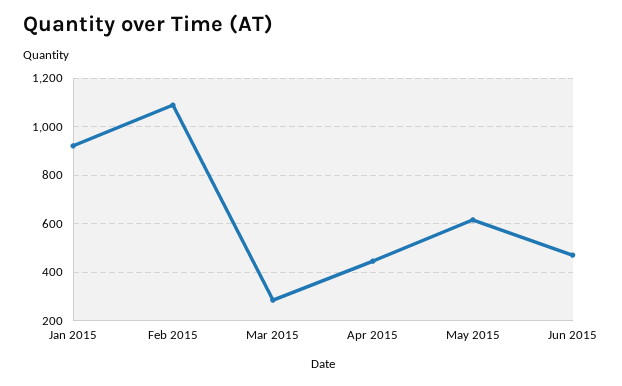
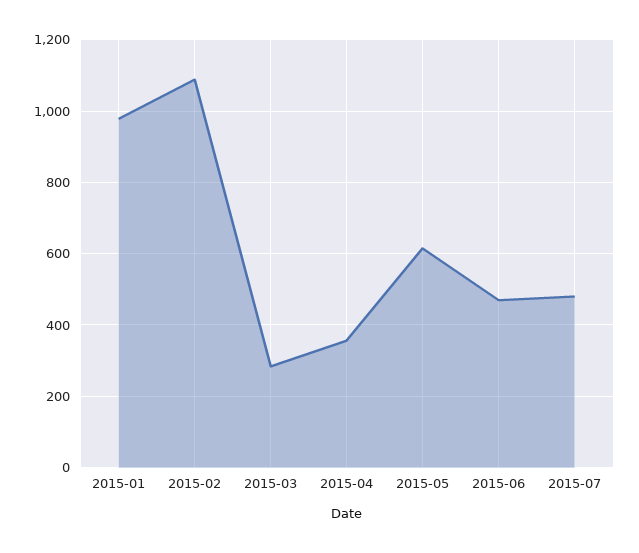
Jan 2015: 925 -> 980
Apr 2015: 450 -> 360
2015-07: none -> 480

